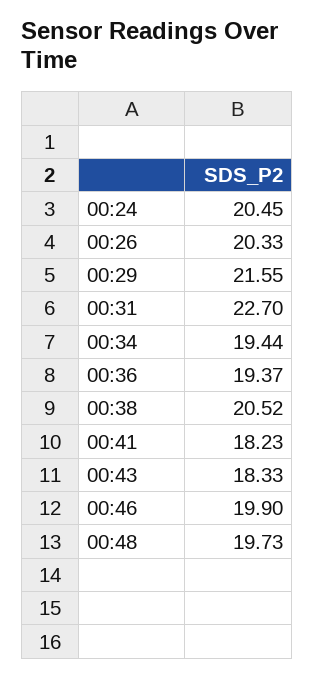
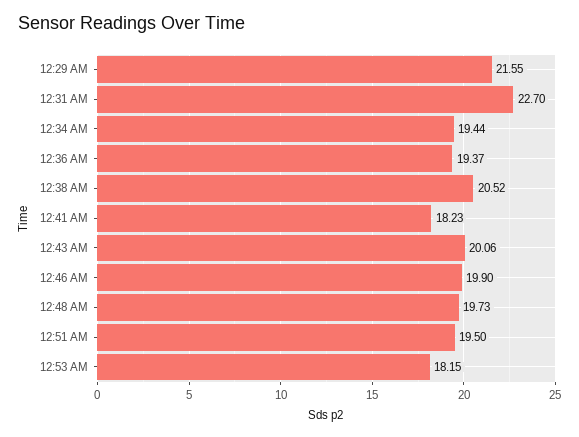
00:24: 20.45 -> none
00:26: 20.33 -> none
00:43: 18.33 -> 20.06
12:51 AM: none -> 19.5
12:53 AM: none -> 18.15

